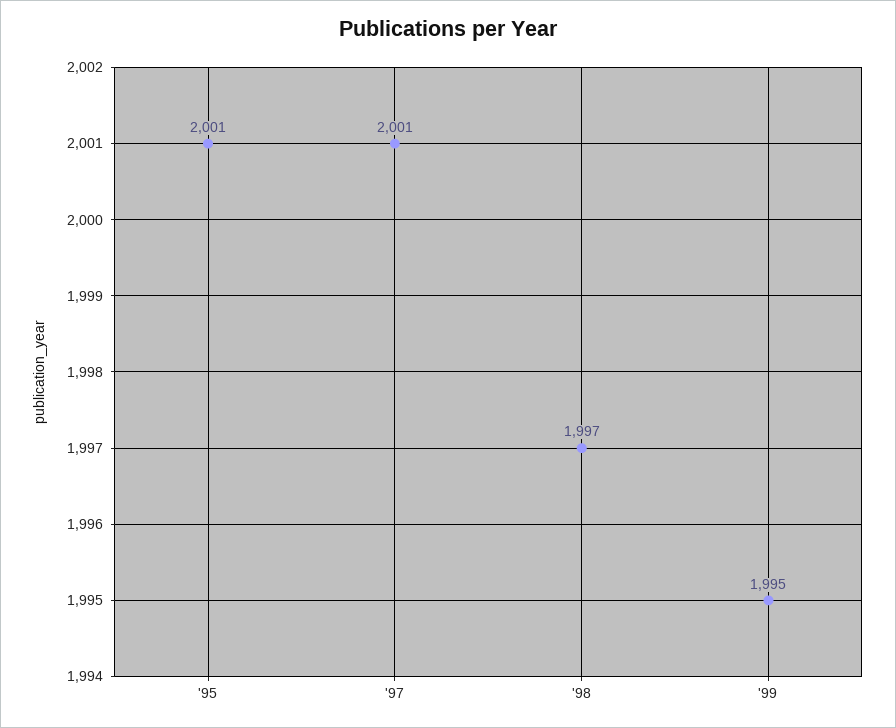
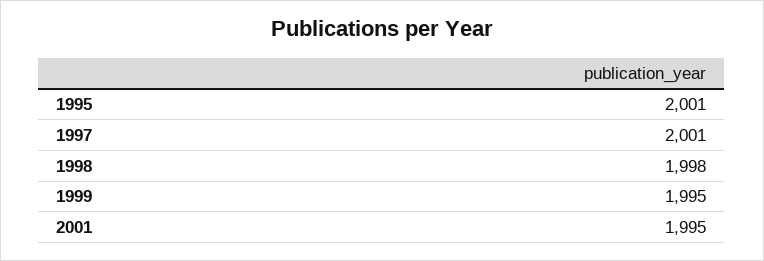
'98: 1997 -> 1998
2001: none -> 1995

